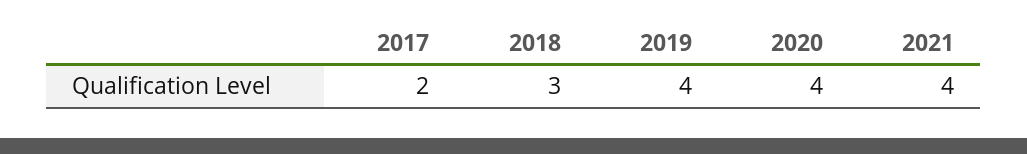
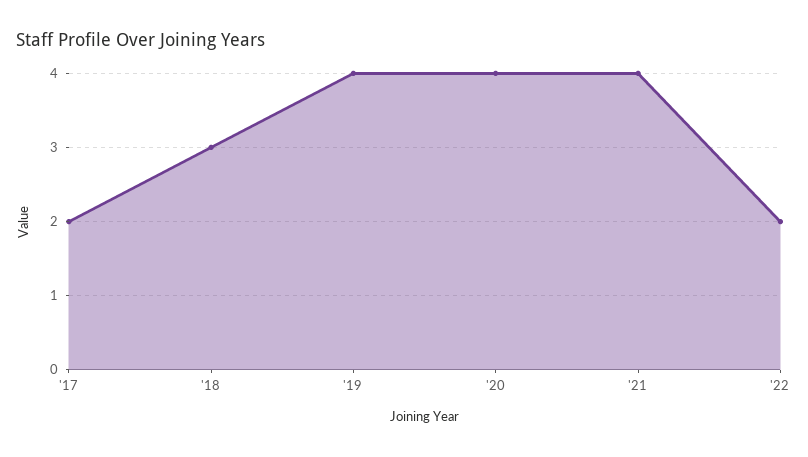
'22: none -> 2

